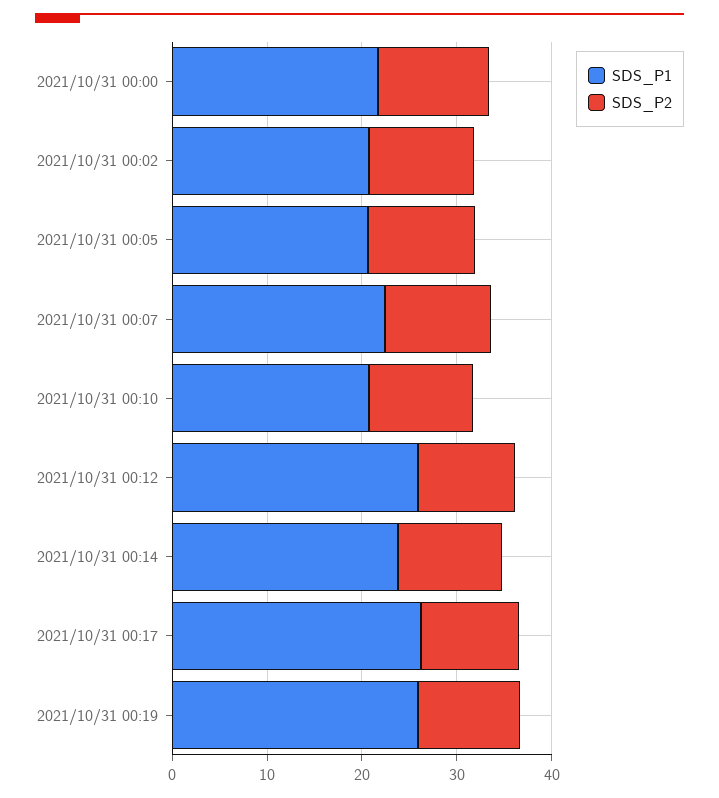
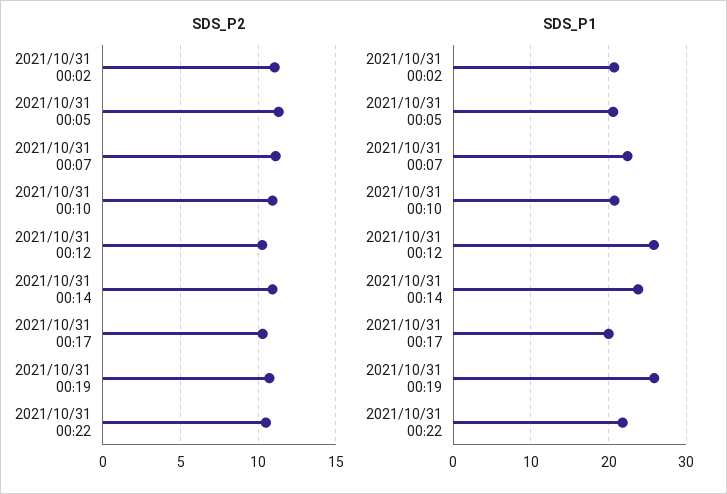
SDS_P1, 2021/10/31 00:00: 22 -> none
SDS_P2, 2021/10/31 00:00: 12 -> none
SDS_P1, 2021/10/31 00:17: 26 -> 20
SDS_P2, 2021/10/31 00:22: none -> 10.5
SDS_P1, 2021/10/31 00:22: none -> 22

